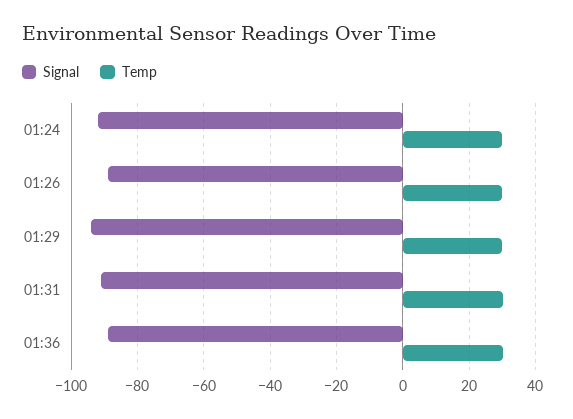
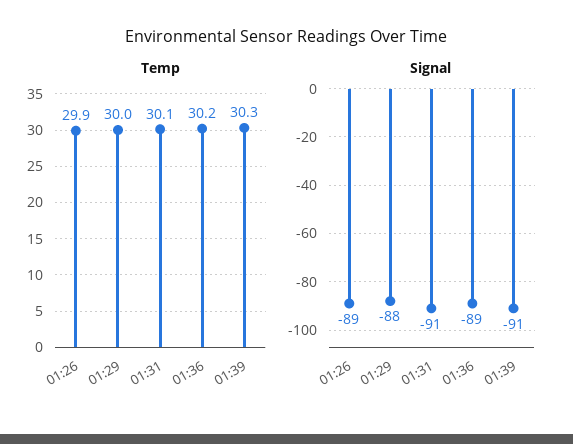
Signal, 01:24: -92 -> none
Temp, 01:24: 30 -> none
Signal, 01:29: -94 -> -88
Temp, 01:39: none -> 30.3
Signal, 01:39: none -> -91

